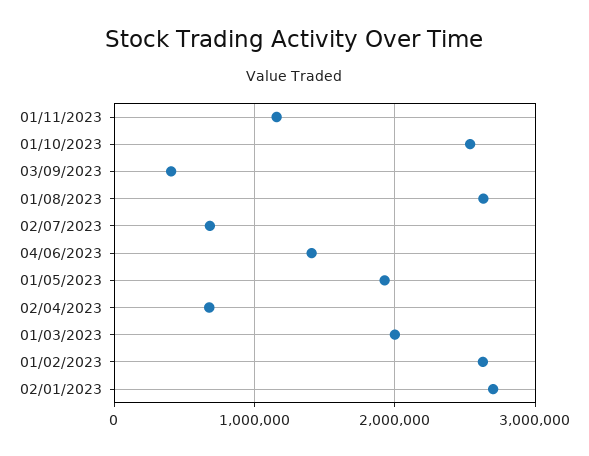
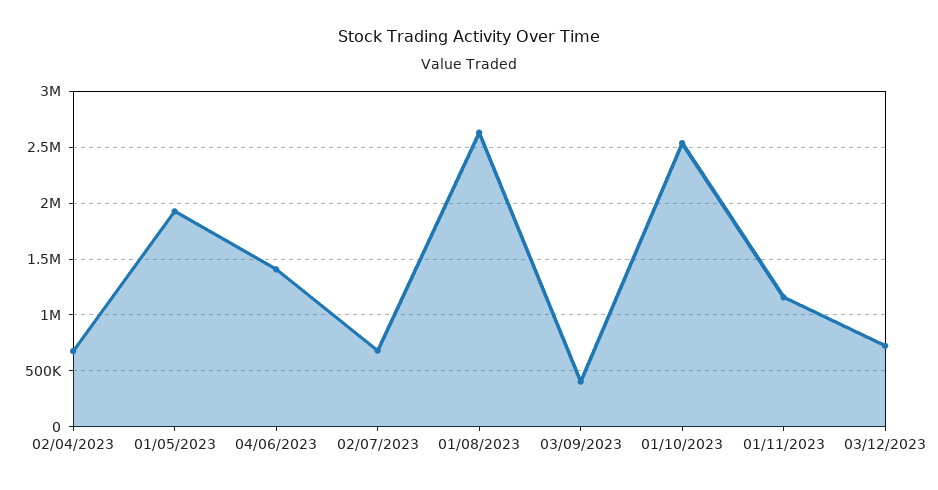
01/03/2023: 2000000 -> none
01/02/2023: 2600000 -> none
02/01/2023: 2700000 -> none
03/12/2023: none -> 700000

